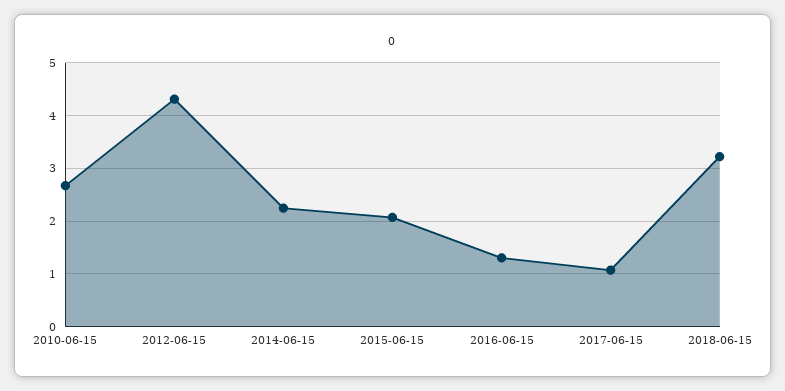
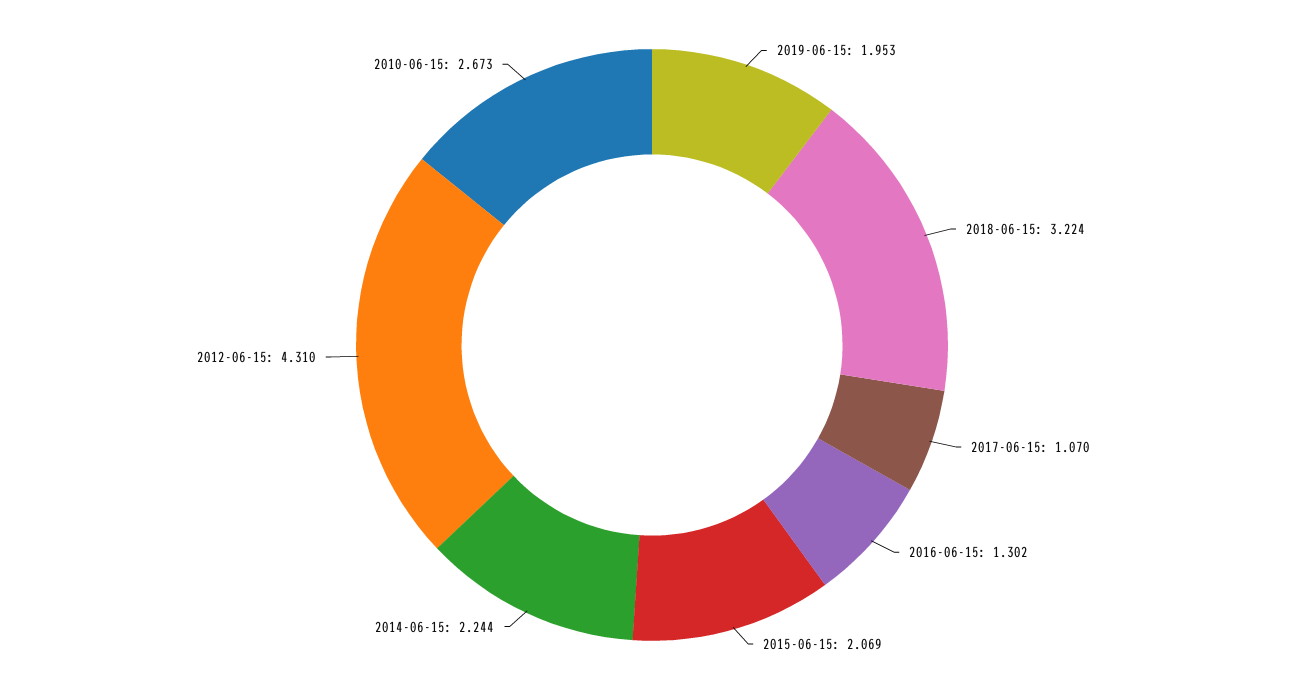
2019-06-15: none -> 1.953

